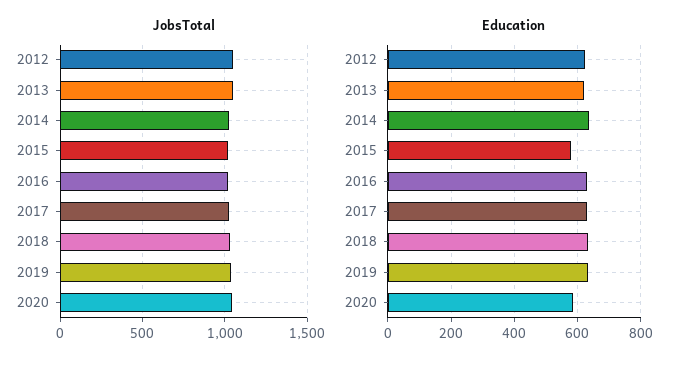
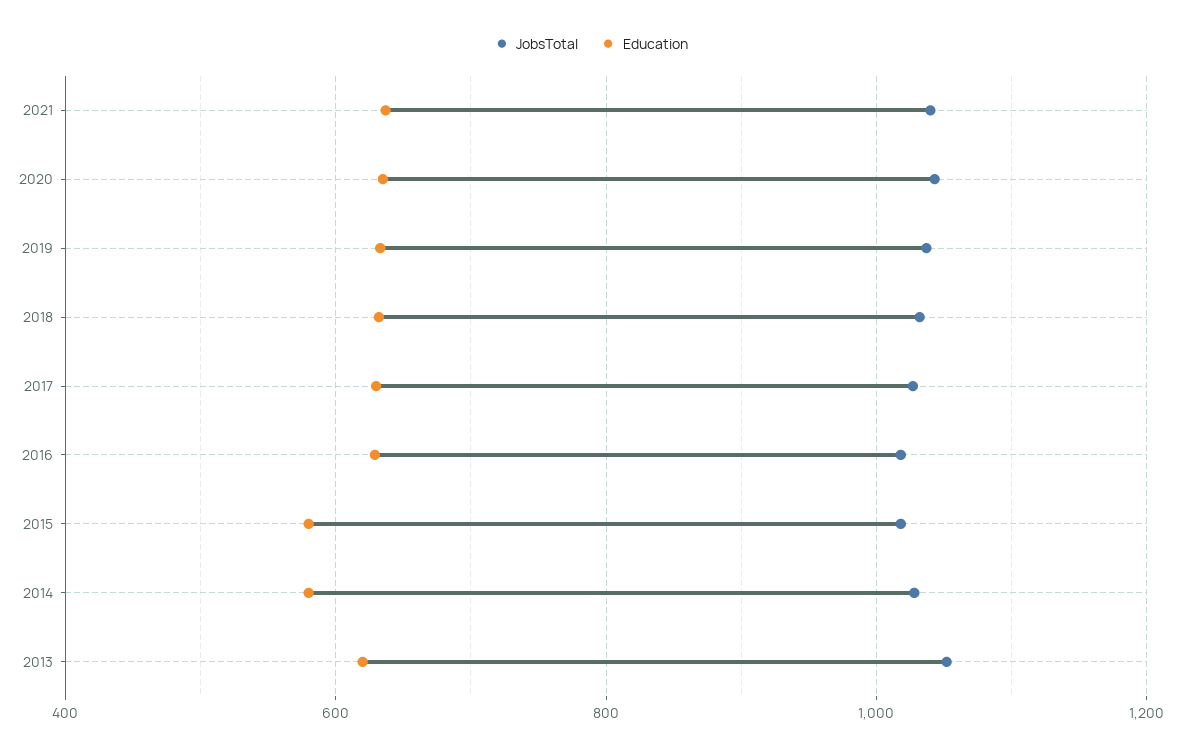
JobsTotal, 2012: 1050 -> none
Education, 2012: 620 -> none
Education, 2014: 640 -> 580
Education, 2020: 580 -> 640
JobsTotal, 2021: none -> 1040
Education, 2021: none -> 640

